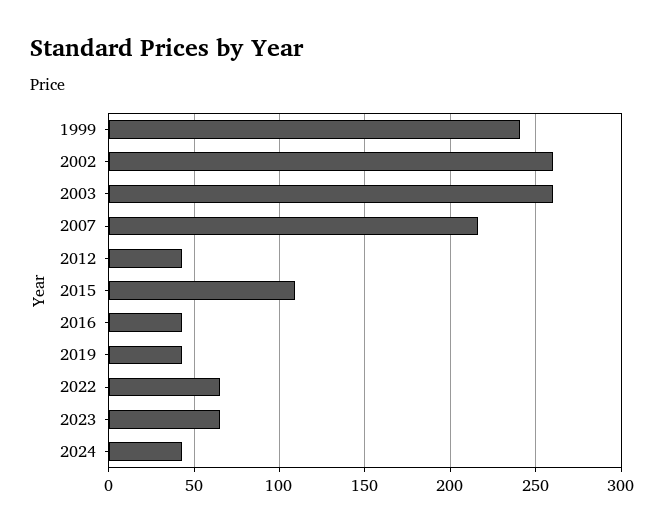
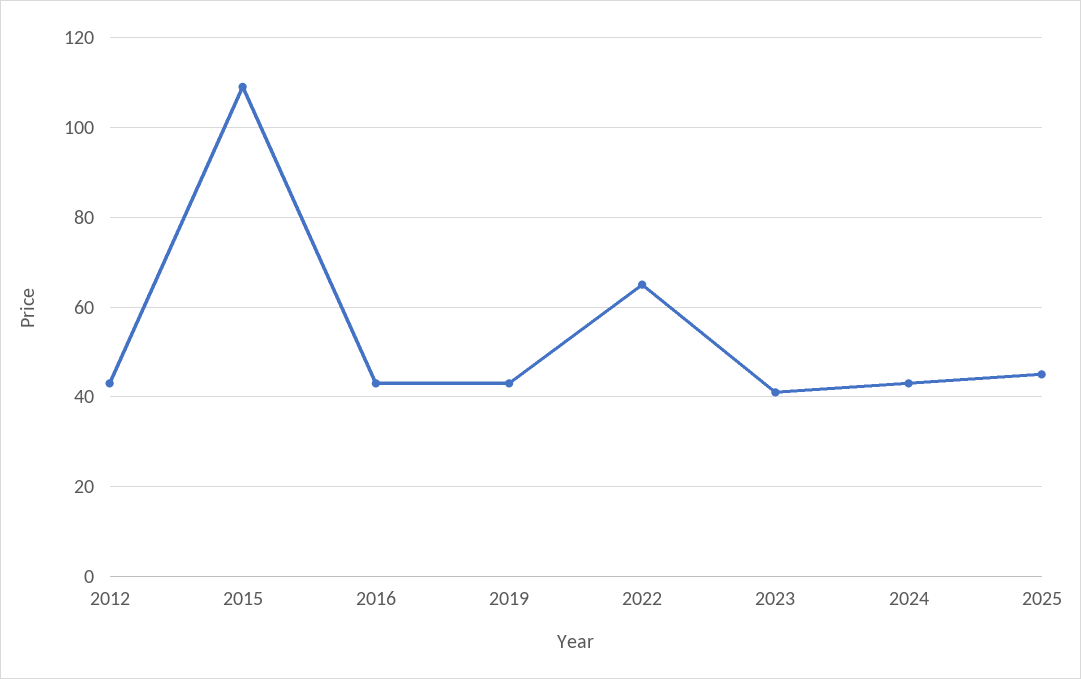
1999: 240 -> none
2002: 260 -> none
2003: 260 -> none
2007: 215 -> none
2023: 65 -> 40
2025: none -> 45

